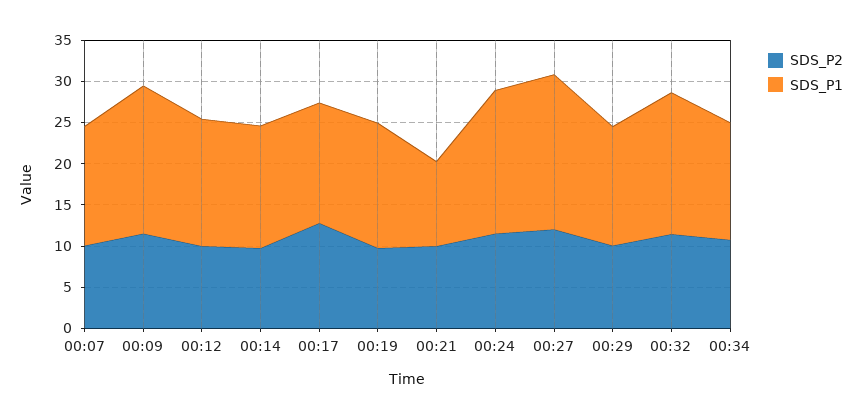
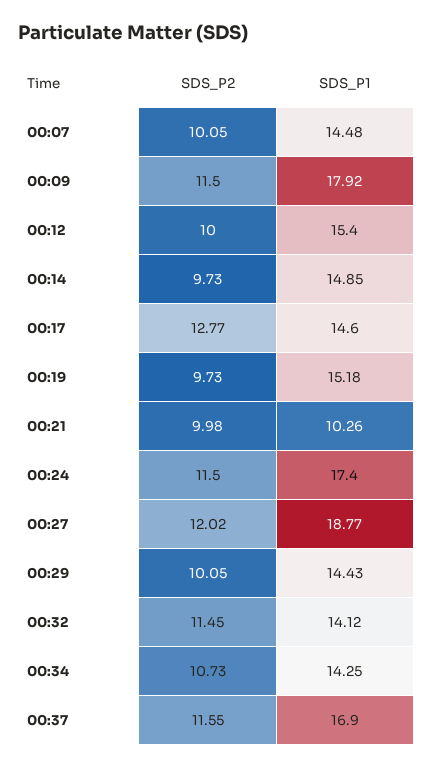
SDS_P1, 00:32: 17 -> 14.12
SDS_P2, 00:37: none -> 11.55
SDS_P1, 00:37: none -> 16.9

